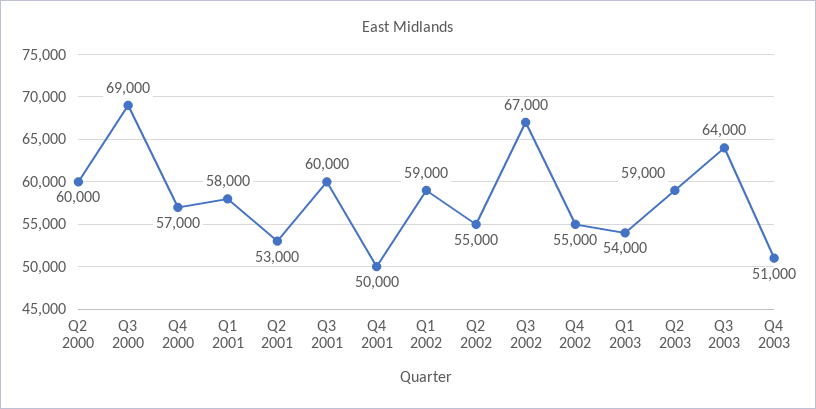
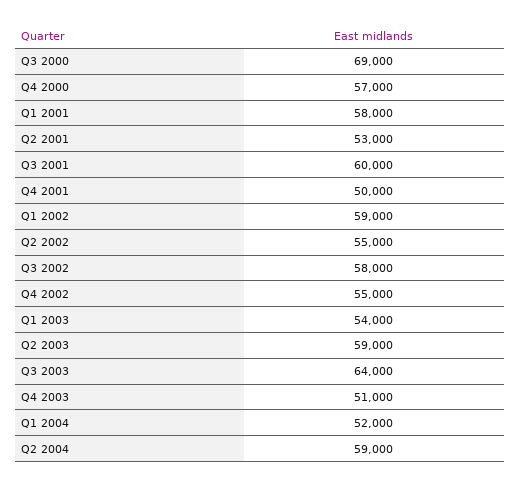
Q2 2000: 60000 -> none
Q3 2002: 67000 -> 58000
Q1 2004: none -> 52000
Q2 2004: none -> 59000

